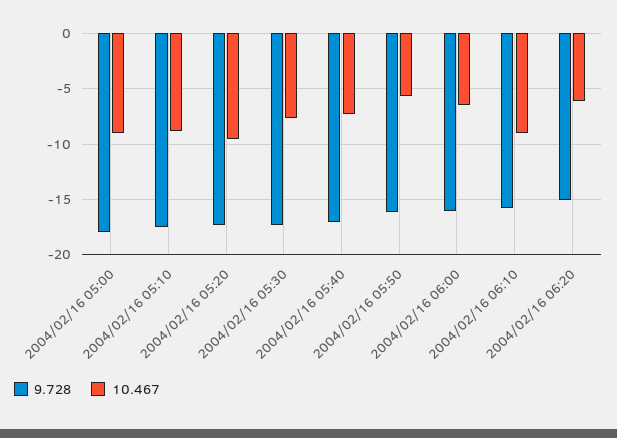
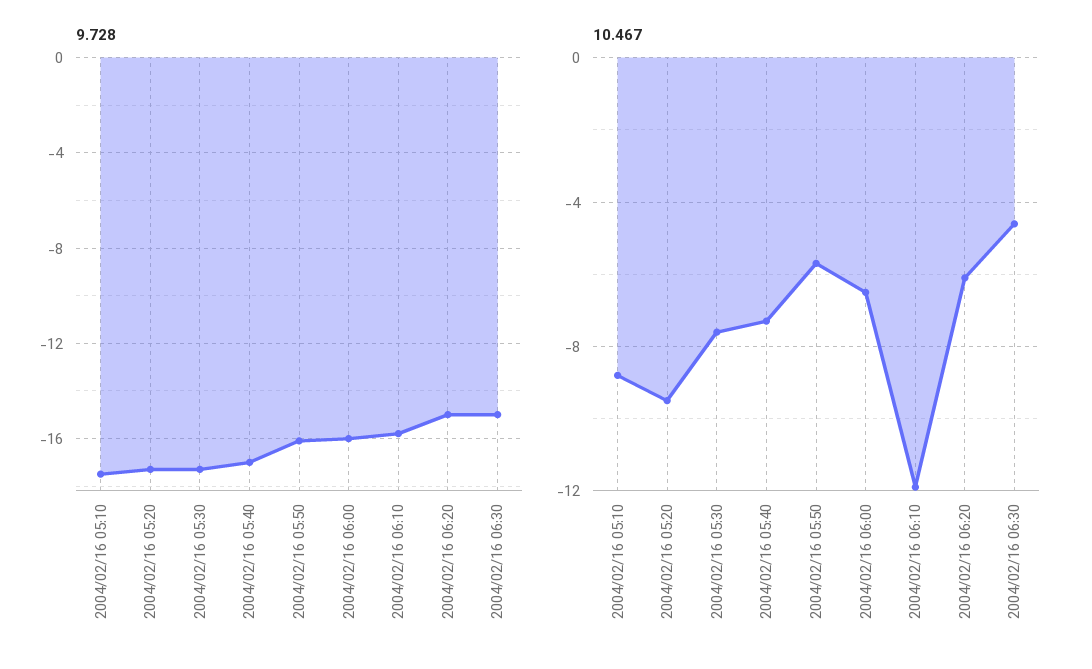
9.728, 2004/02/16 05:00: -18 -> none
10.467, 2004/02/16 05:00: -9 -> none
10.467, 2004/02/16 06:10: -9 -> -12
9.728, 2004/02/16 06:30: none -> -15
10.467, 2004/02/16 06:30: none -> -4.5

